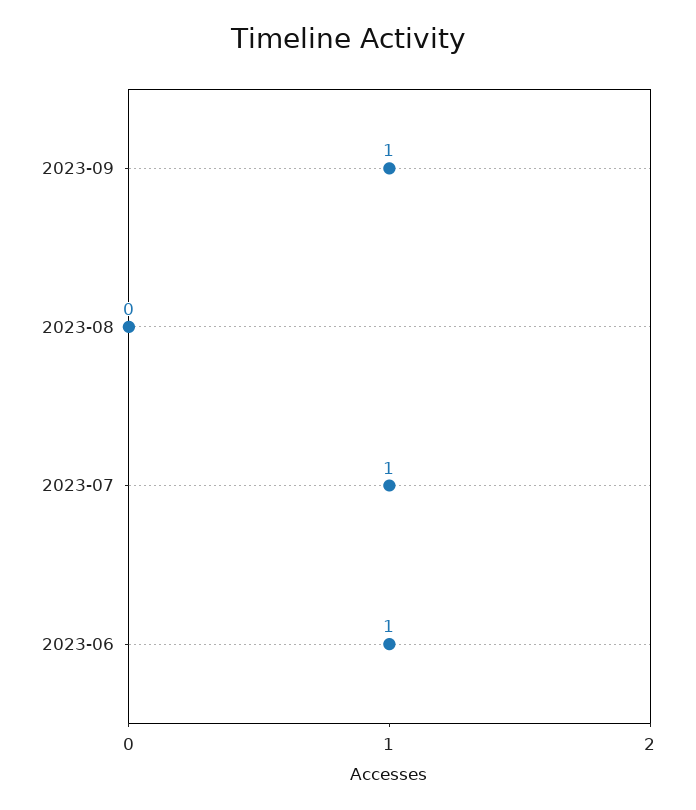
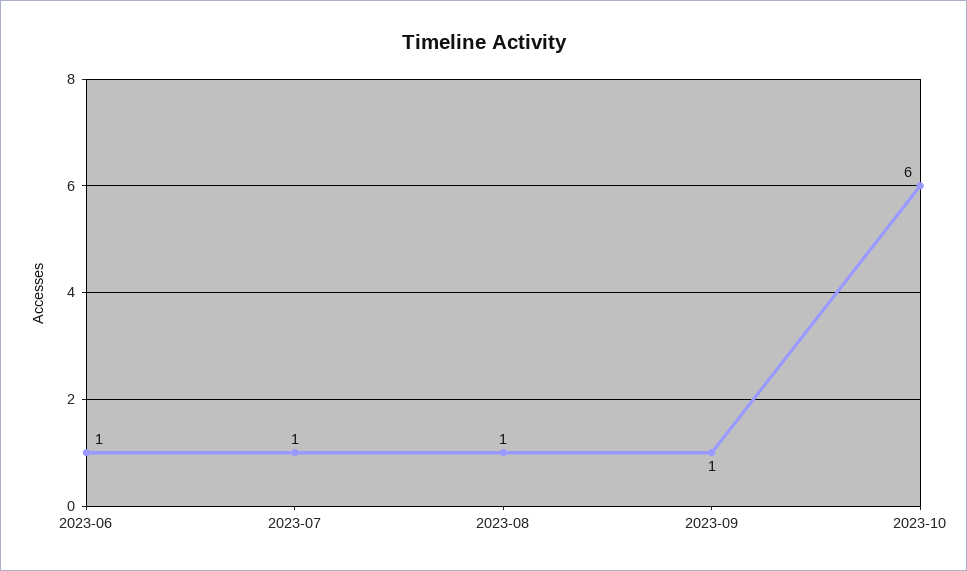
2023-08: 0 -> 1
2023-10: none -> 6

